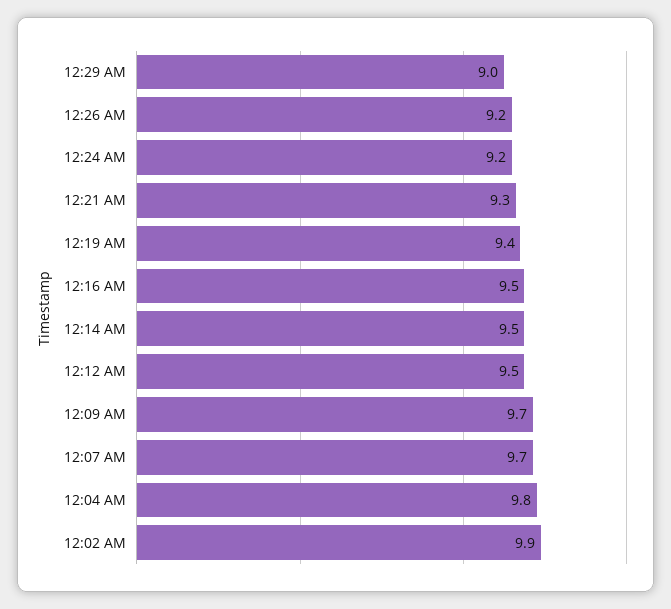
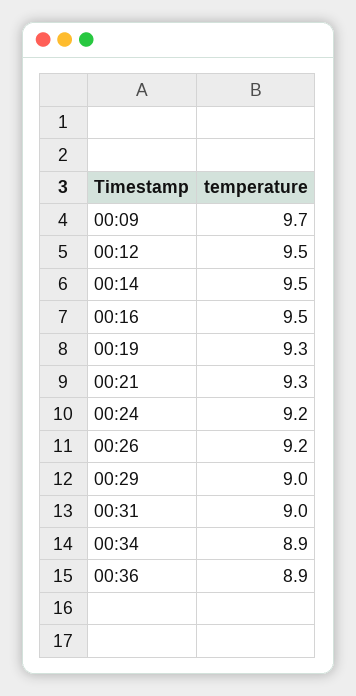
12:19 AM: 9.4 -> 9.3
12:07 AM: 9.7 -> none
12:04 AM: 9.8 -> none
12:02 AM: 9.9 -> none
00:31: none -> 9
00:34: none -> 8.9
00:36: none -> 8.9

